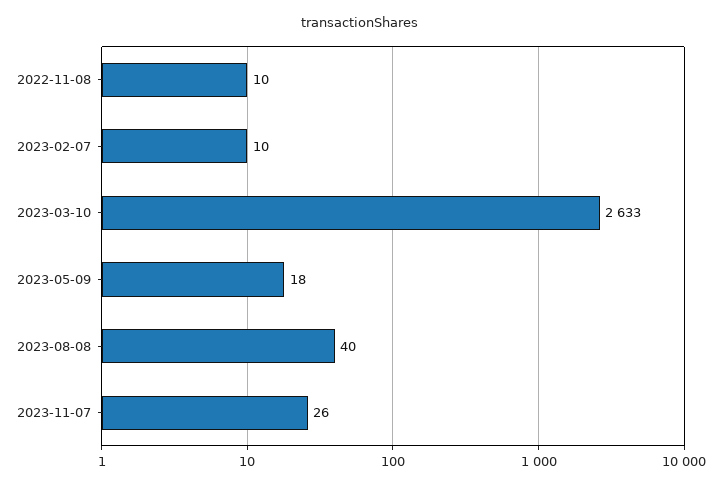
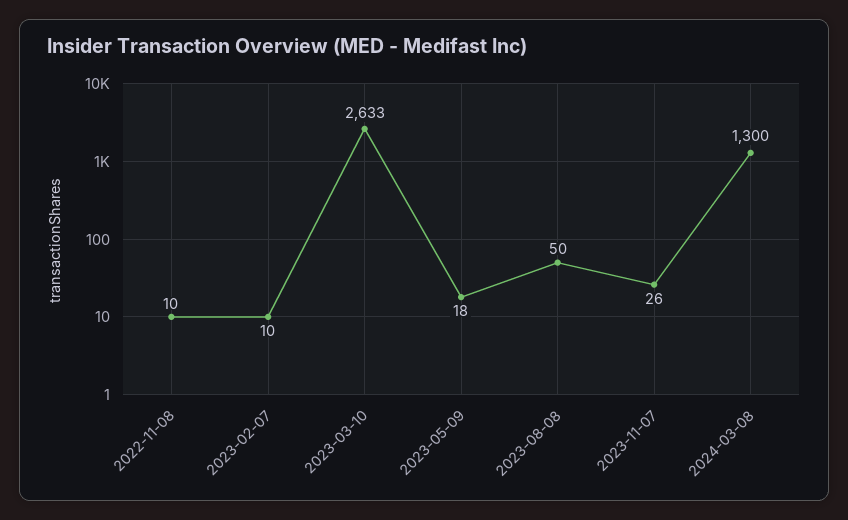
2023-08-08: 40 -> 50
2024-03-08: none -> 1300

